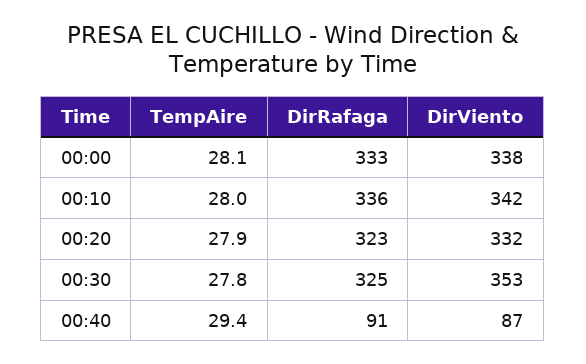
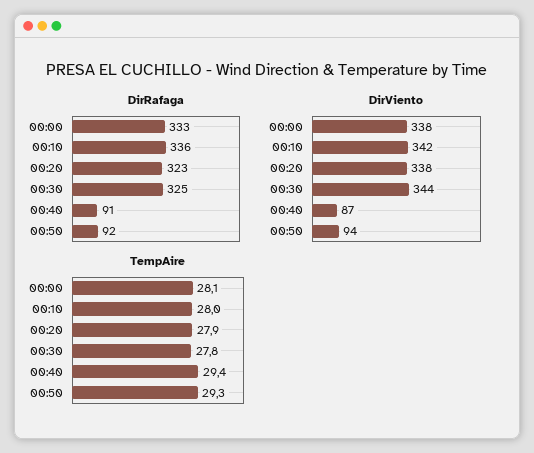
DirViento, 00:20: 332 -> 338
DirViento, 00:30: 353 -> 344
DirRafaga, 00:50: none -> 92
DirViento, 00:50: none -> 94
TempAire, 00:50: none -> 29.3

